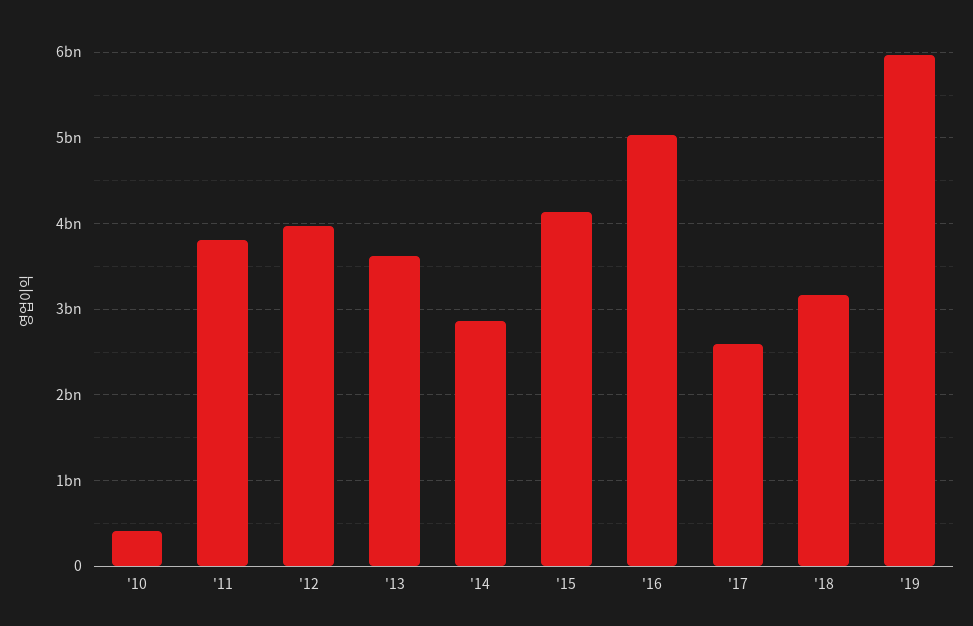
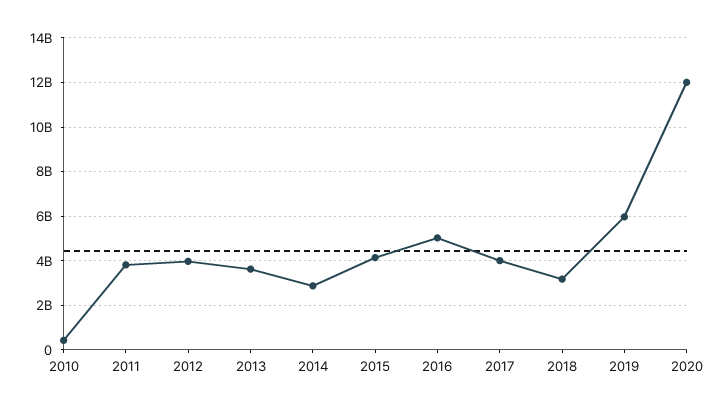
'17: 2600000000 -> 4000000000
2020: none -> 12000000000

